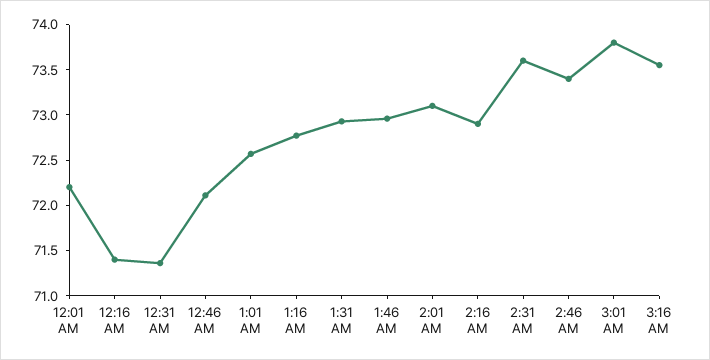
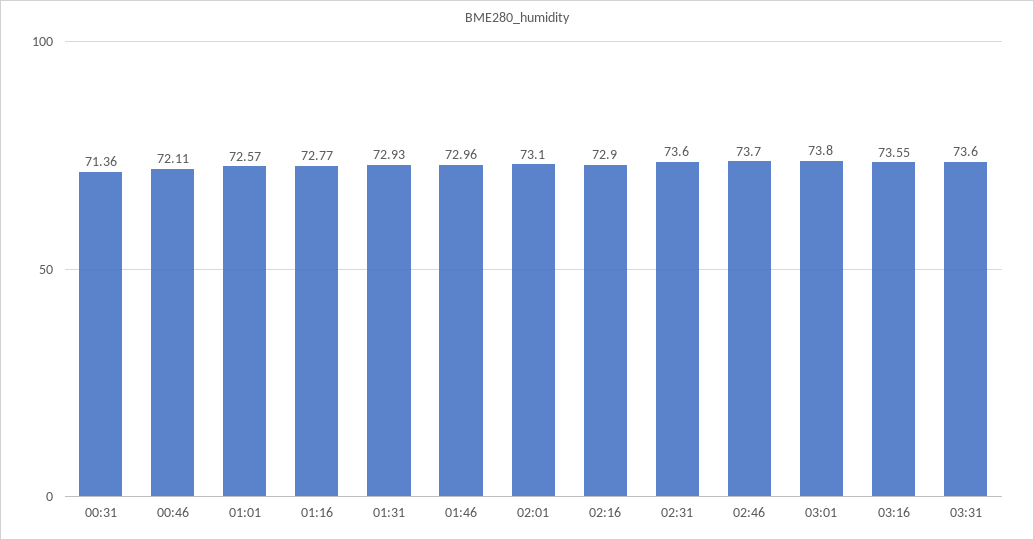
12:01 AM: 72.2 -> none
12:16 AM: 71.4 -> none
2:46 AM: 73.4 -> 73.7
03:31: none -> 73.6

